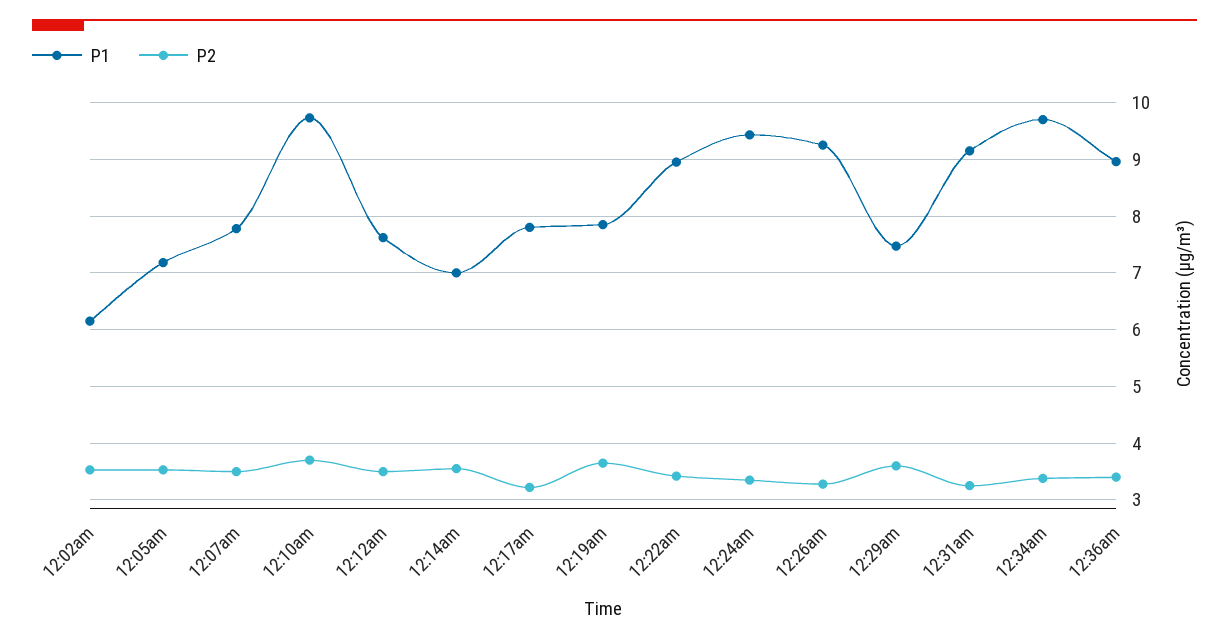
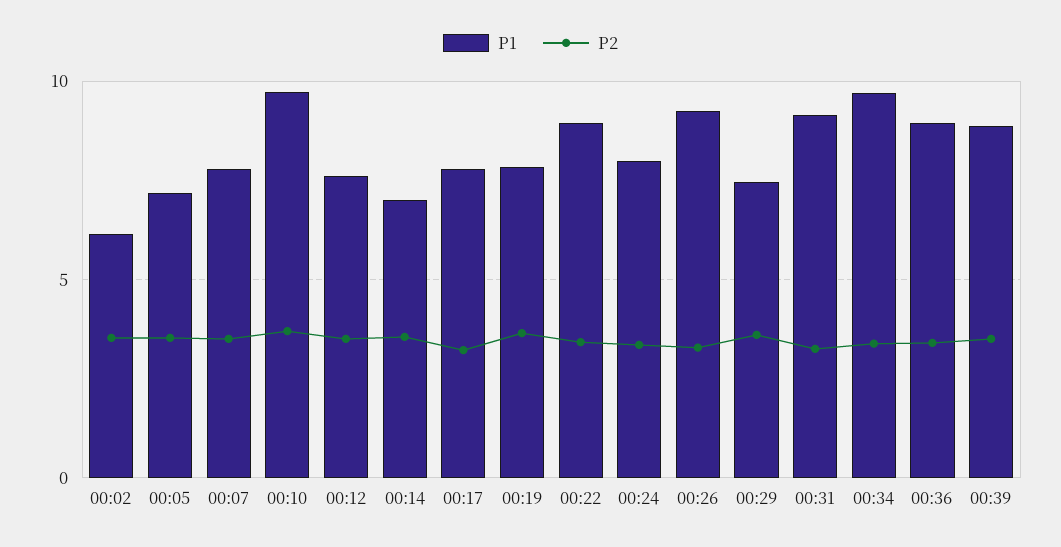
P1, 12:24am: 9.4 -> 8
P1, 00:39: none -> 9
P2, 00:39: none -> 3.5

